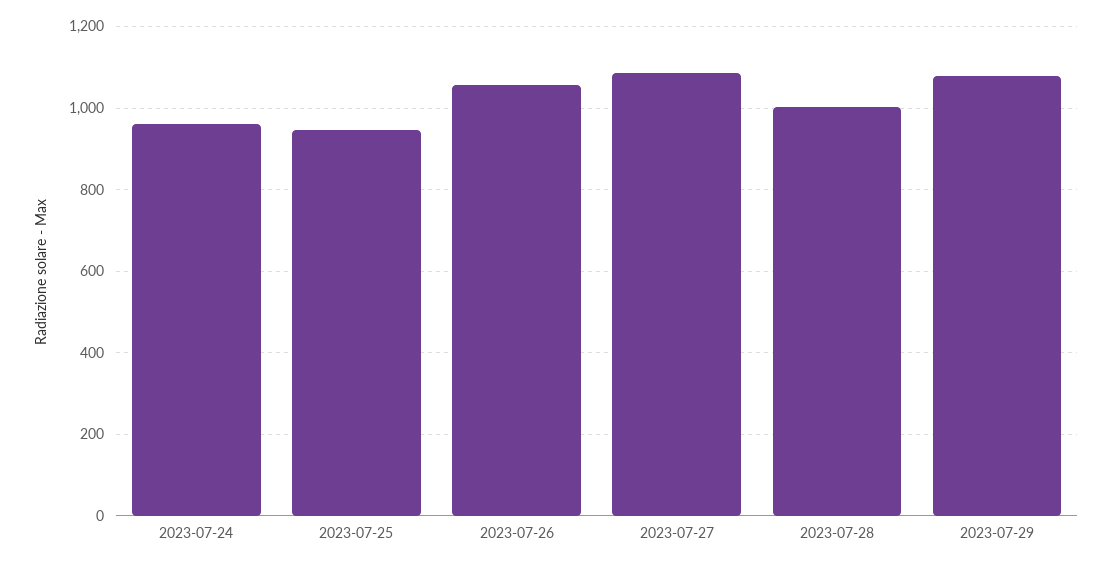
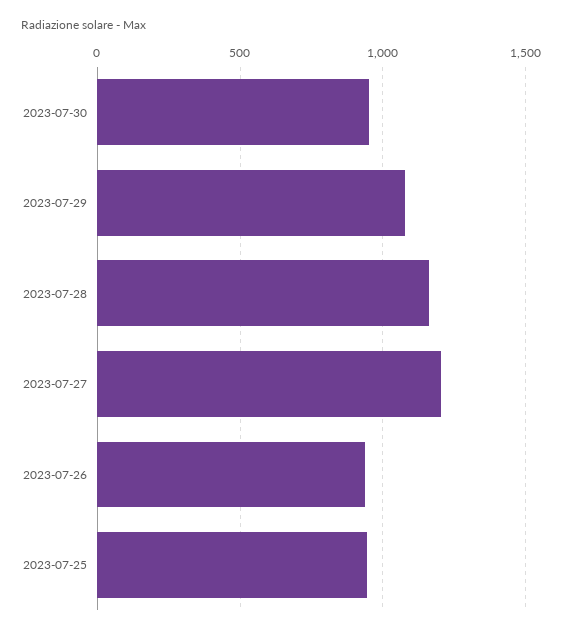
2023-07-24: 960 -> none
2023-07-26: 1060 -> 950
2023-07-27: 1080 -> 1200
2023-07-28: 1000 -> 1150
2023-07-30: none -> 950

